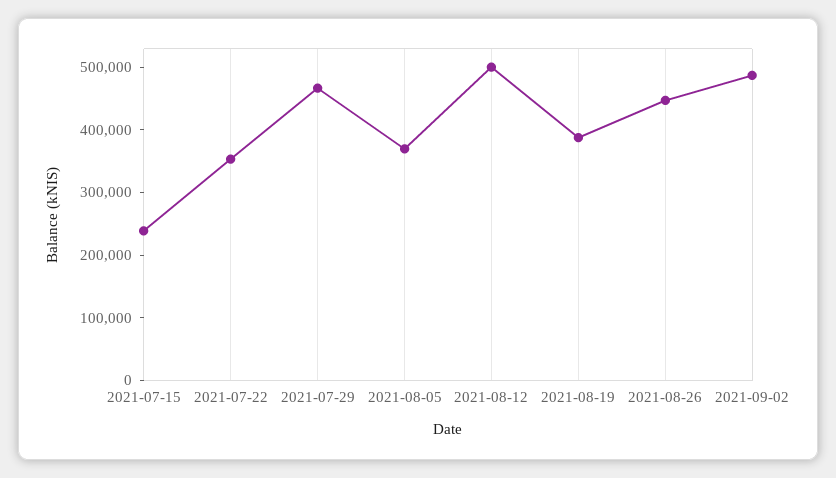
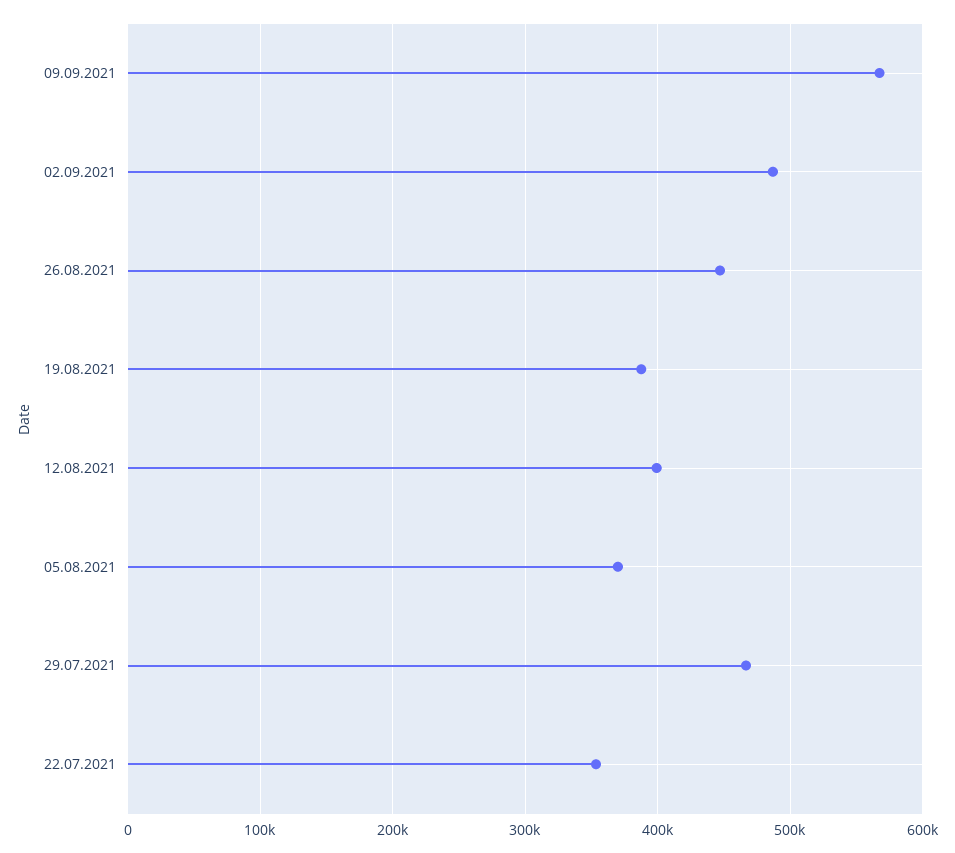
2021-07-15: 240000 -> none
2021-08-12: 500000 -> 400000
09.09.2021: none -> 570000

